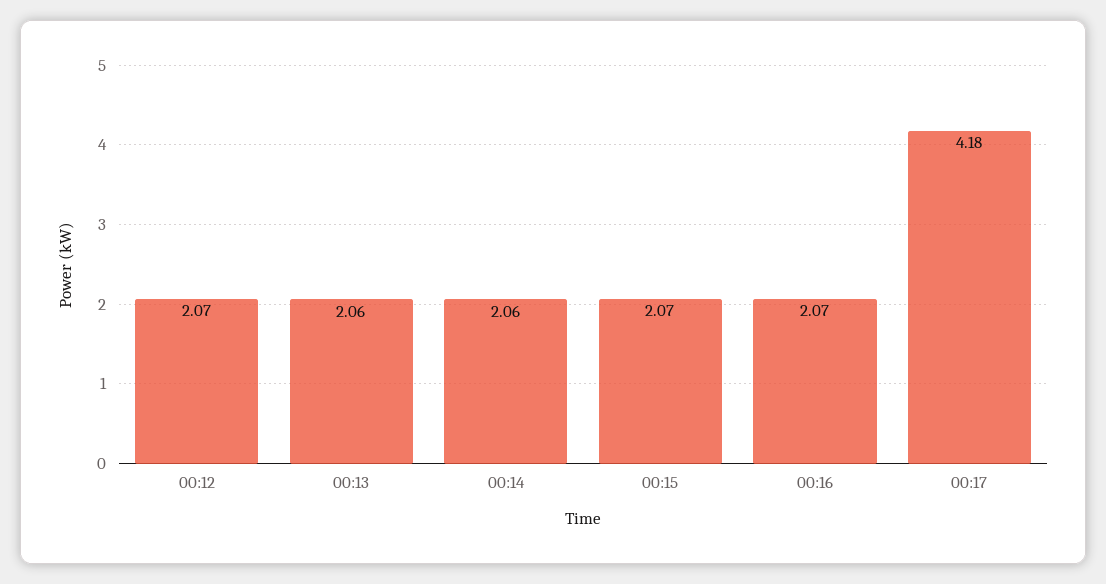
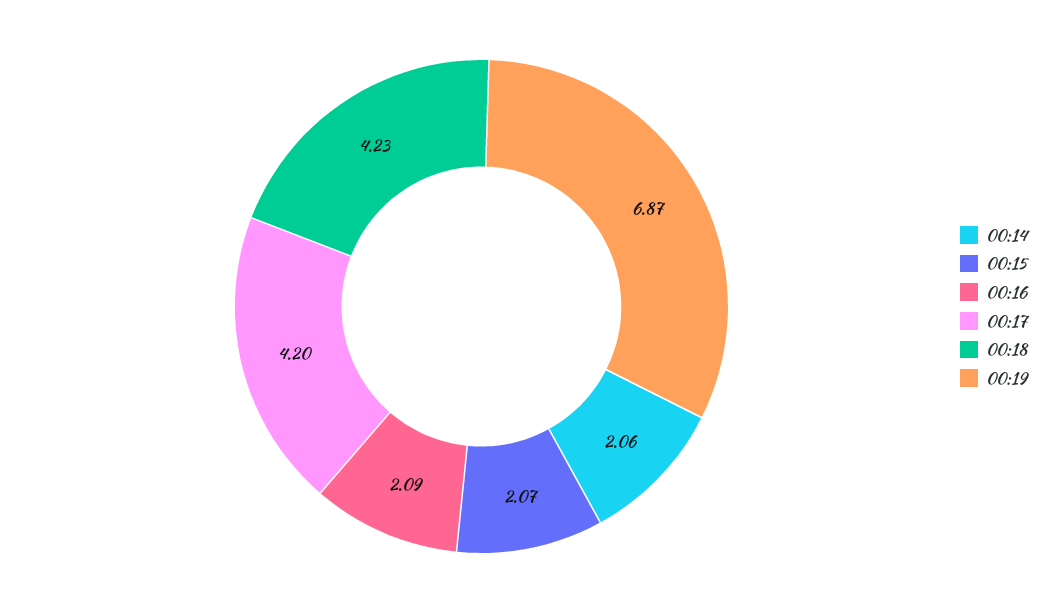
00:12: 2.07 -> none
00:13: 2.06 -> none
00:16: 2.07 -> 2.09
00:17: 4.18 -> 4.2
00:18: none -> 4.23
00:19: none -> 6.87

